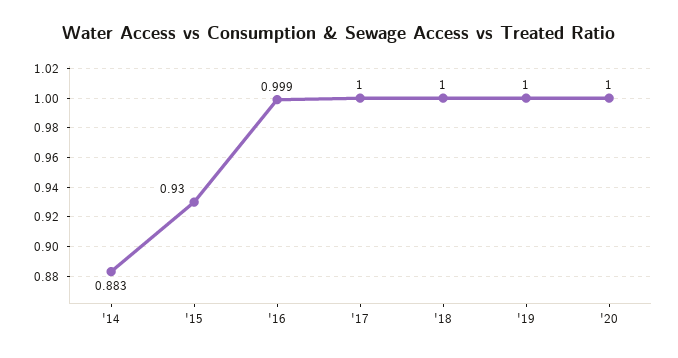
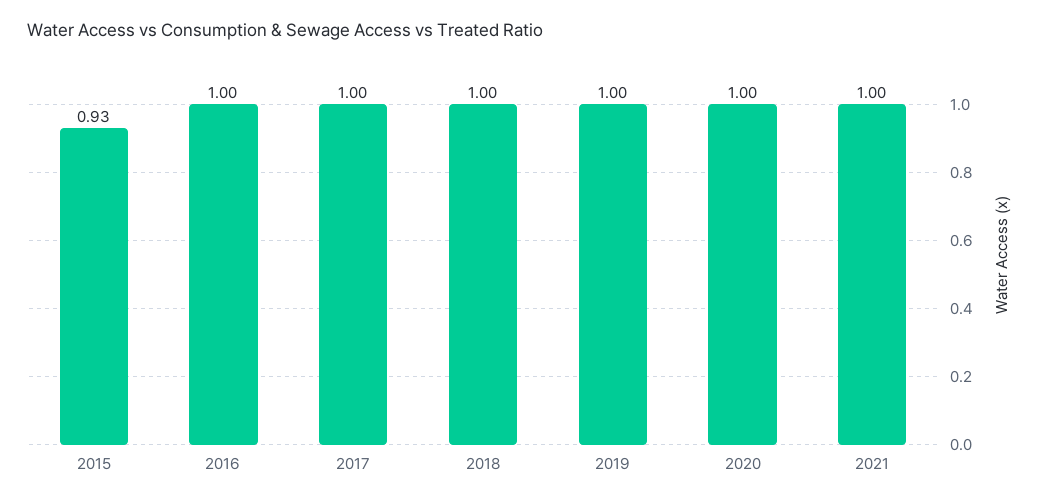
'14: 0.883 -> none
'16: 0.999 -> 1
2021: none -> 1

